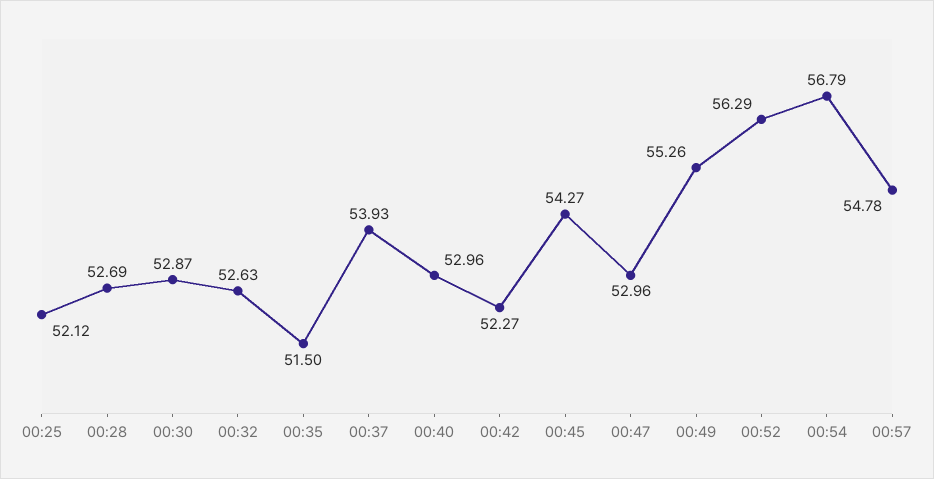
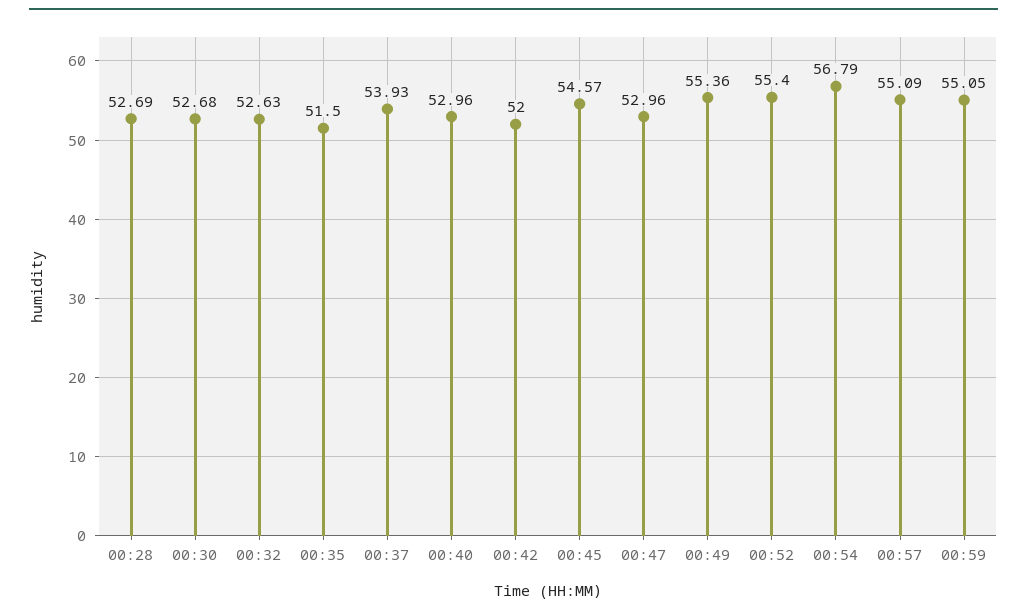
00:25: 52.12 -> none
00:30: 52.87 -> 52.68
00:42: 52.27 -> 52
00:45: 54.27 -> 54.57
00:49: 55.26 -> 55.36
00:52: 56.29 -> 55.4
00:57: 54.78 -> 55.09
00:59: none -> 55.05

